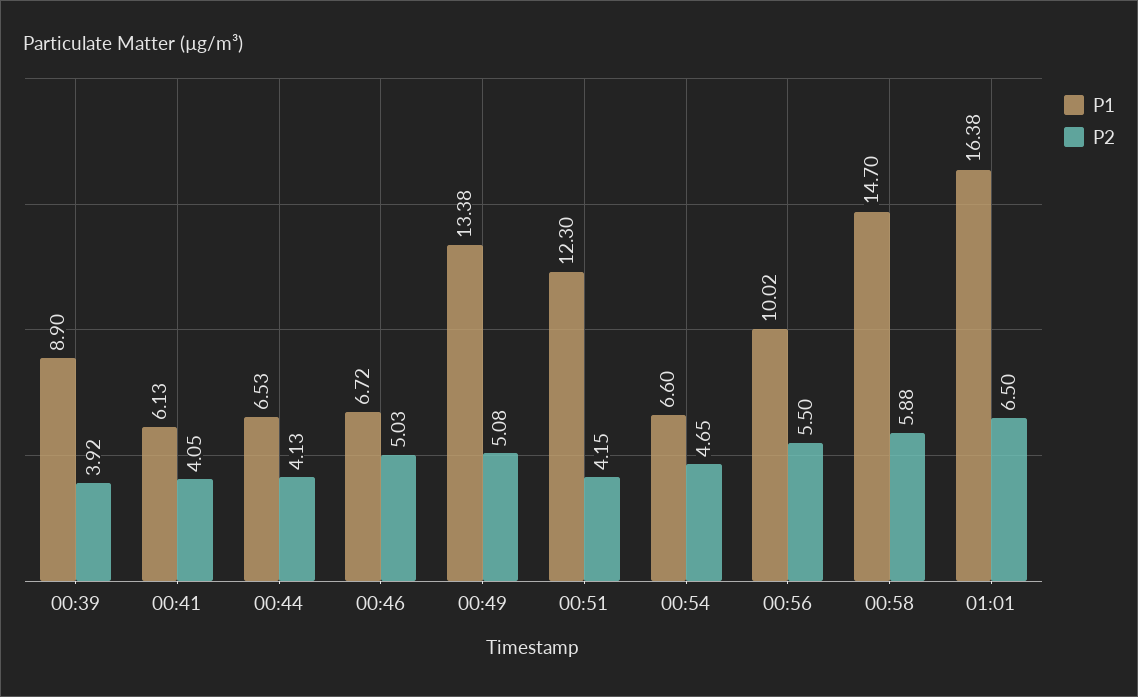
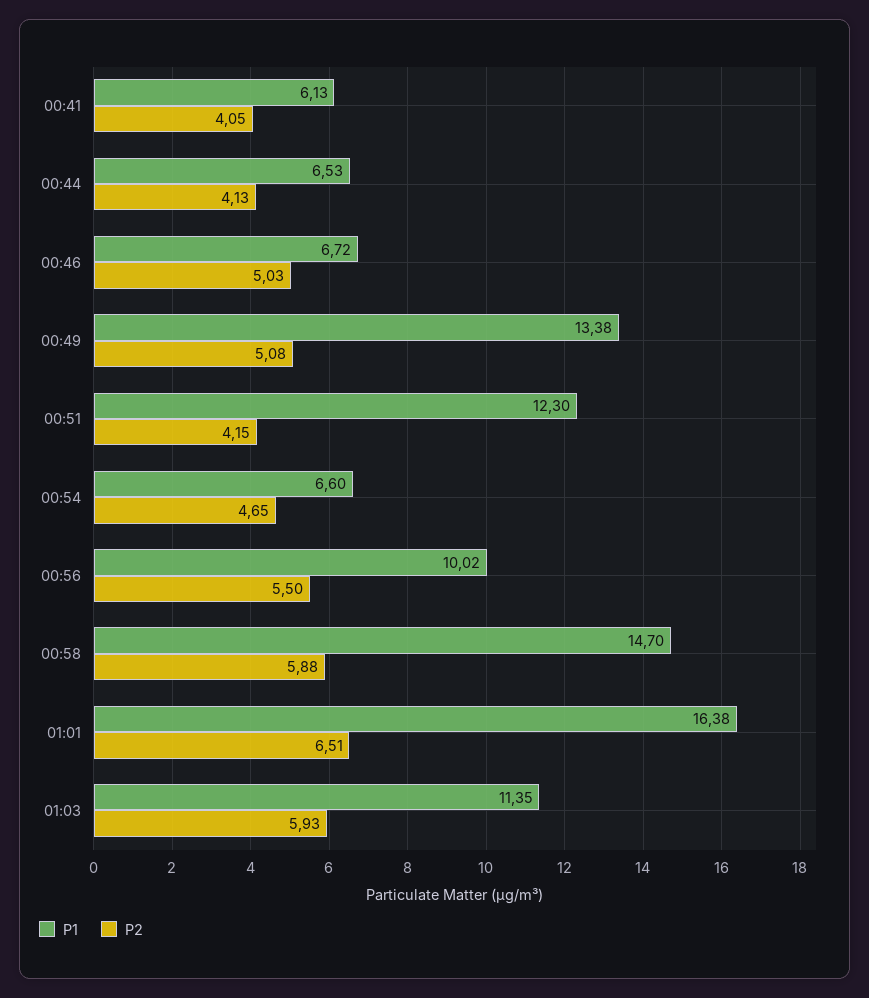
P1, 00:39: 8.9 -> none
P2, 00:39: 3.92 -> none
P2, 01:01: 6.5 -> 6.51
P1, 01:03: none -> 11.35
P2, 01:03: none -> 5.93

